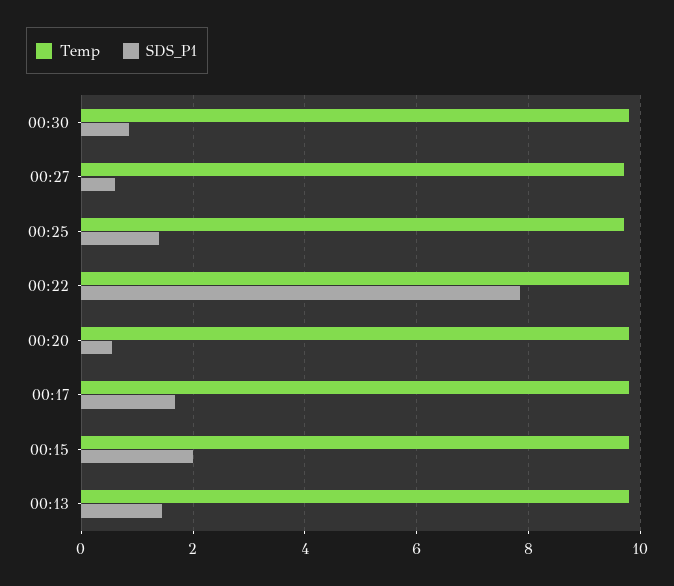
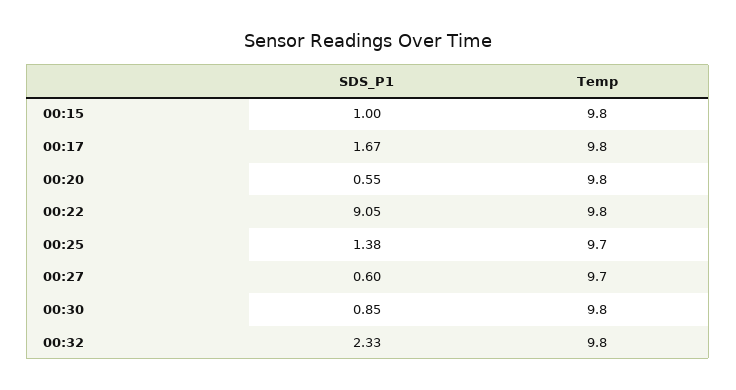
SDS_P1, 00:22: 7.8 -> 9.05
SDS_P1, 00:15: 2 -> 1
Temp, 00:13: 9.8 -> none
SDS_P1, 00:13: 1.4 -> none
SDS_P1, 00:32: none -> 2.33
Temp, 00:32: none -> 9.8

